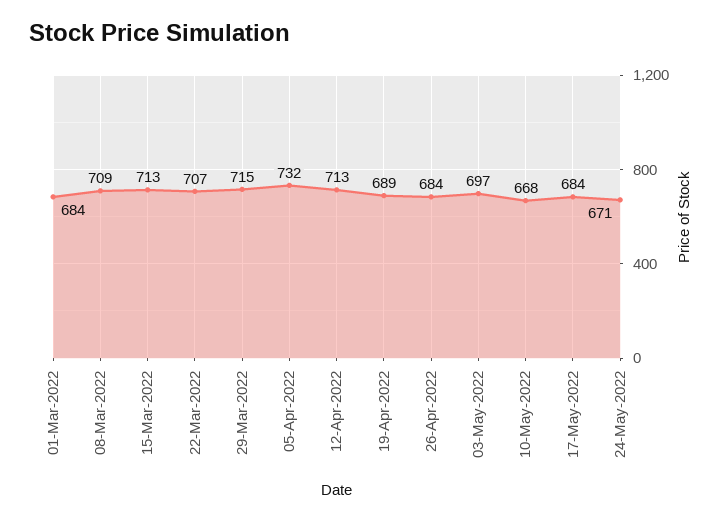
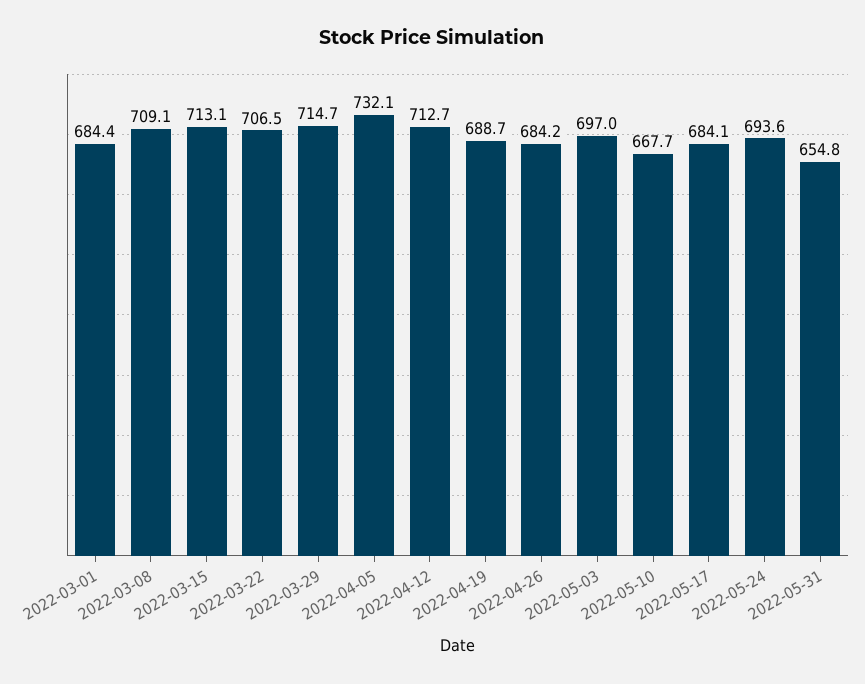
24-May-2022: 671 -> 693.6
2022-05-31: none -> 654.8

